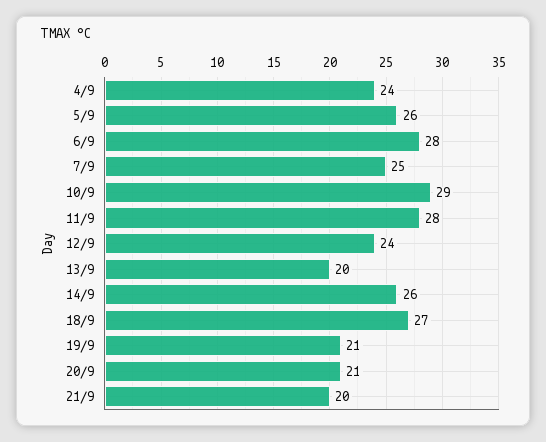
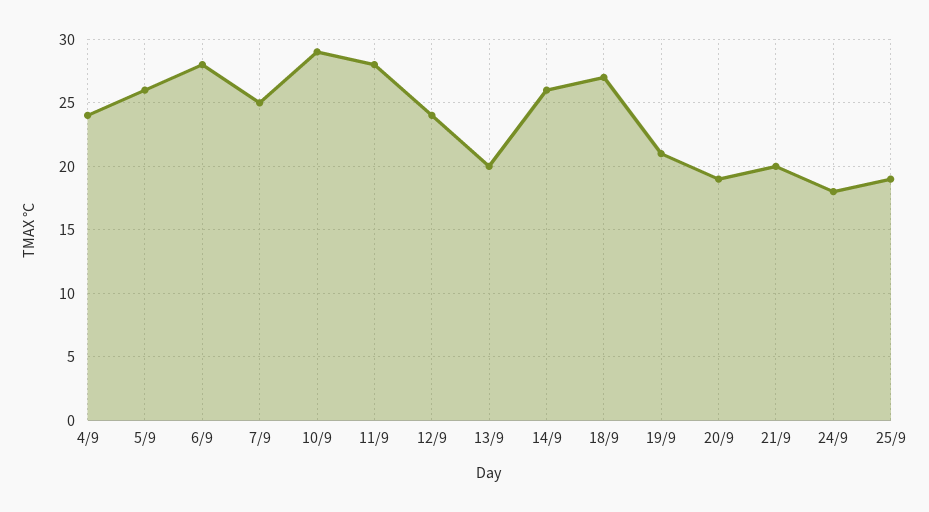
20/9: 21 -> 19
24/9: none -> 18
25/9: none -> 19

